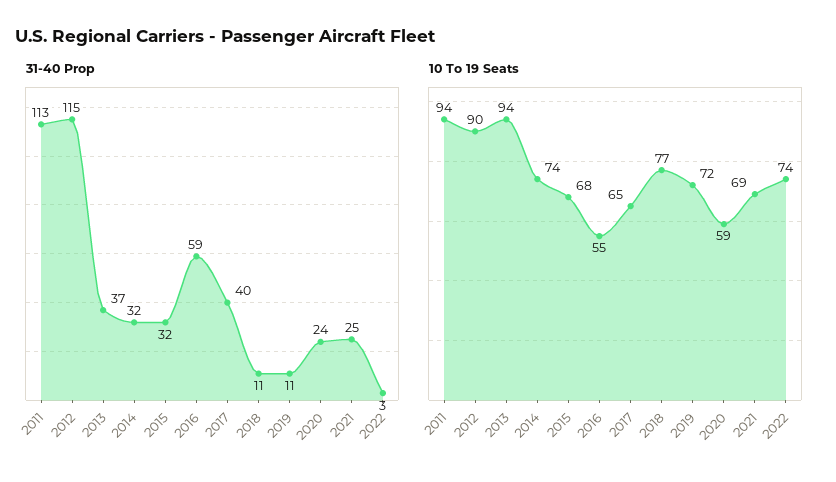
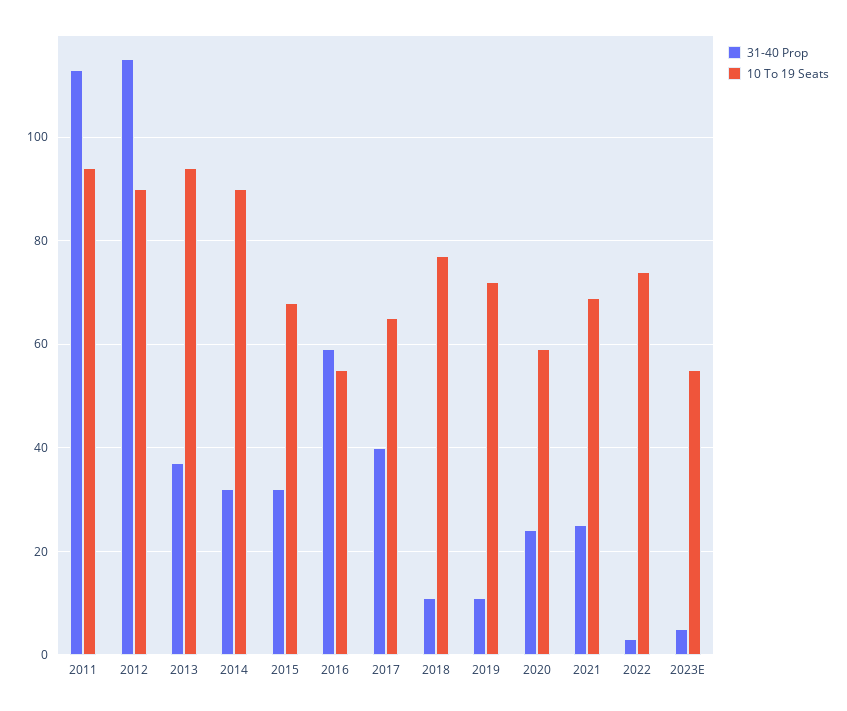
10 To 19 Seats, 2014: 74 -> 90
31-40 Prop, 2023E: none -> 5
10 To 19 Seats, 2023E: none -> 55

